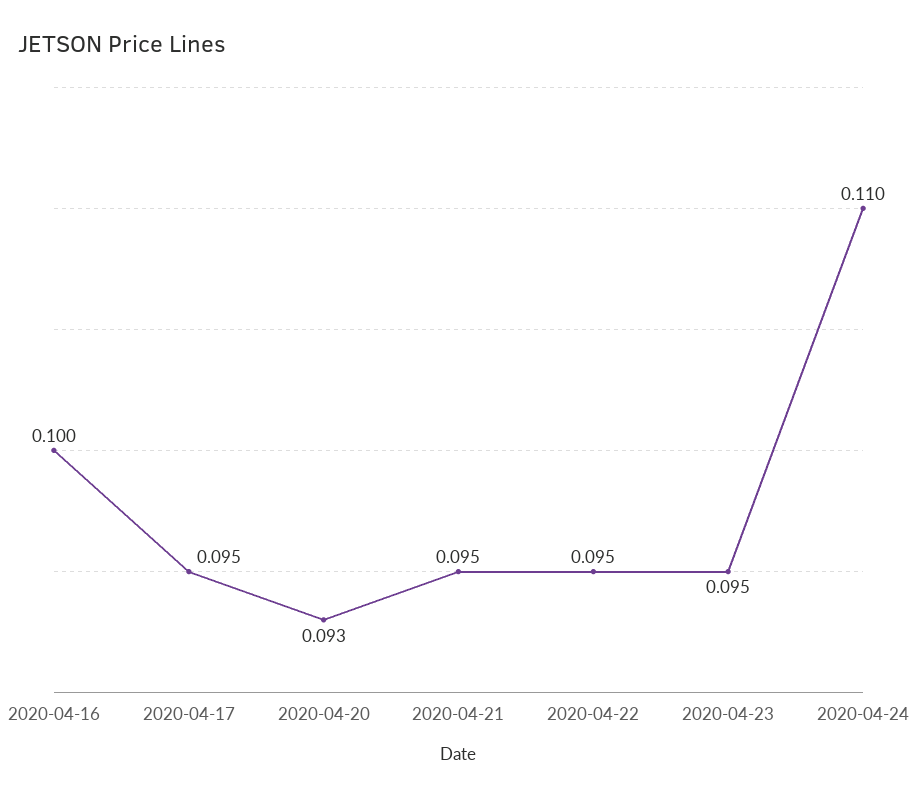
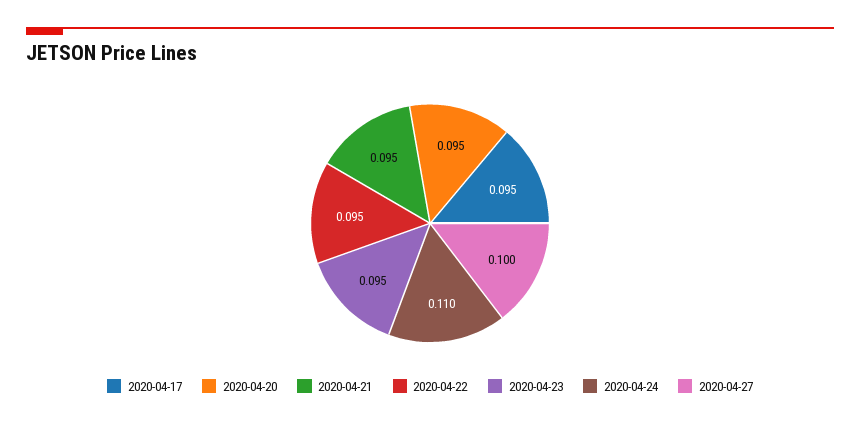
2020-04-16: 0.1 -> none
2020-04-20: 0.093 -> 0.095
2020-04-27: none -> 0.1

